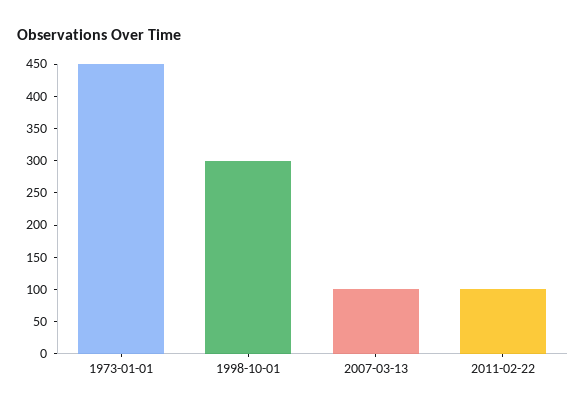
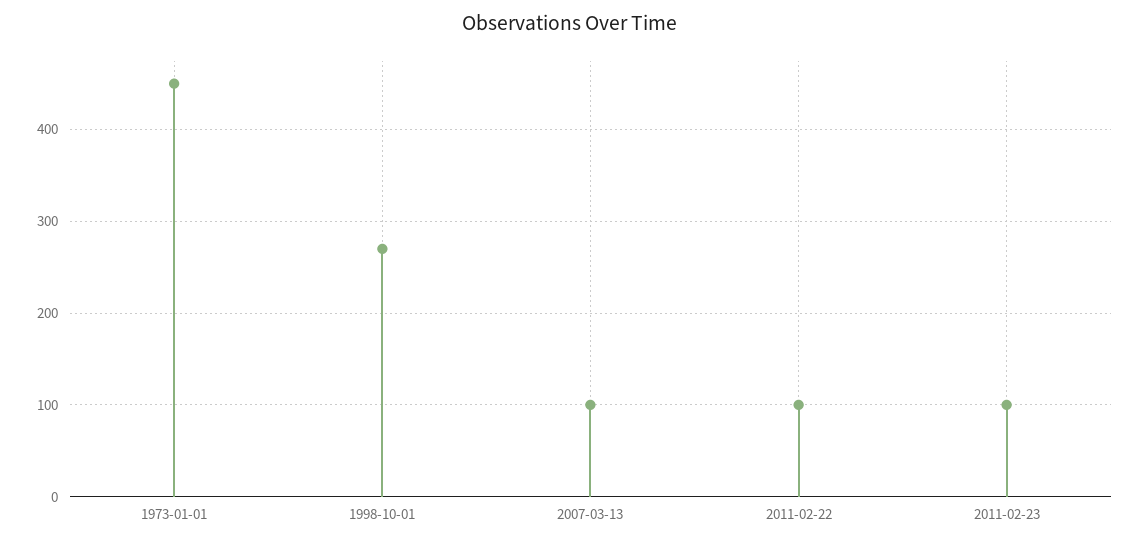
1998-10-01: 300 -> 270
2011-02-23: none -> 100

